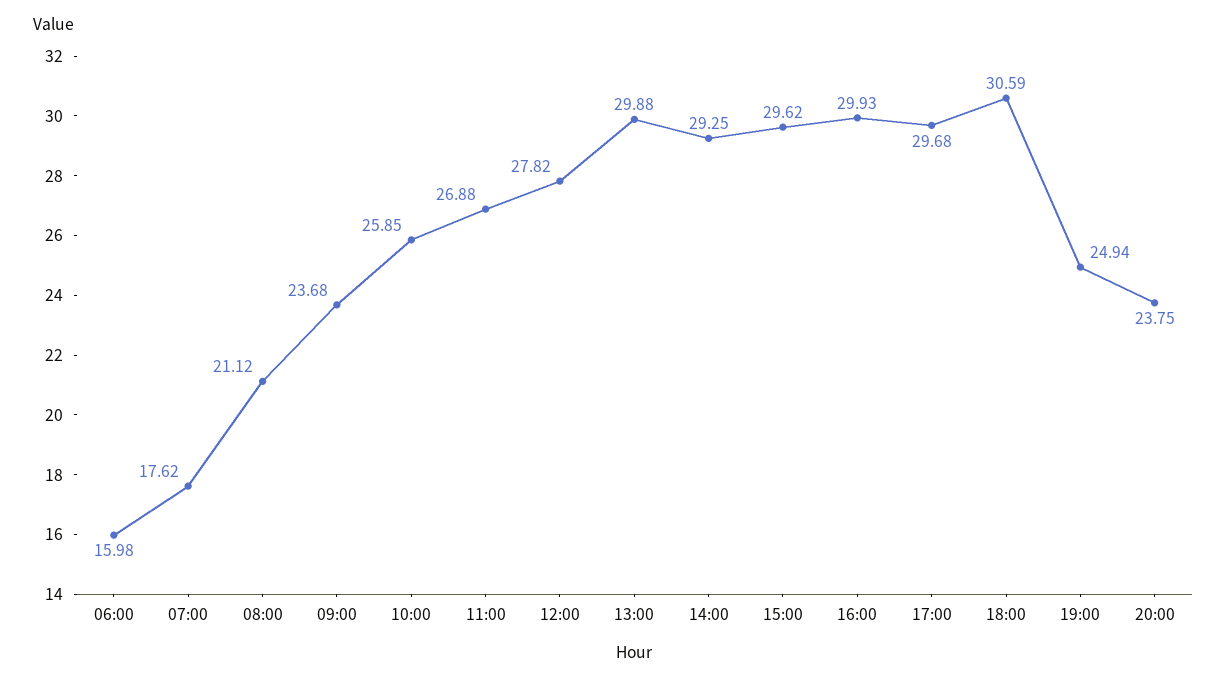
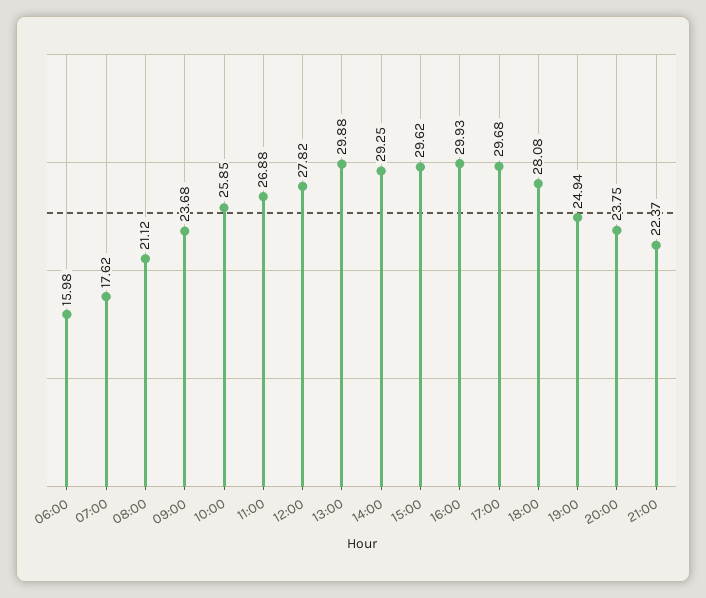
18:00: 30.59 -> 28.08
21:00: none -> 22.37

